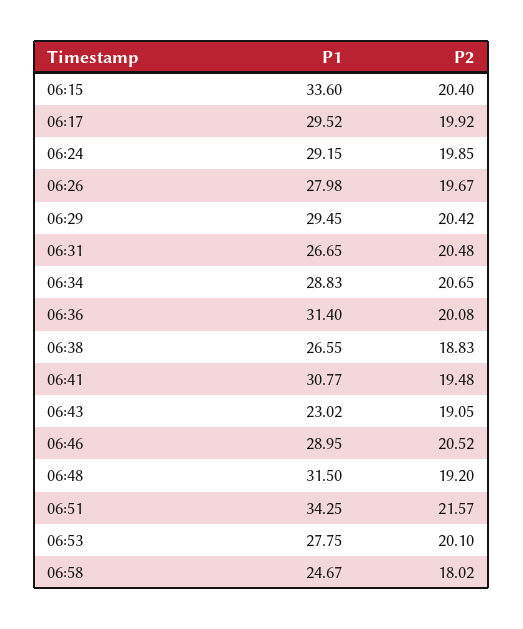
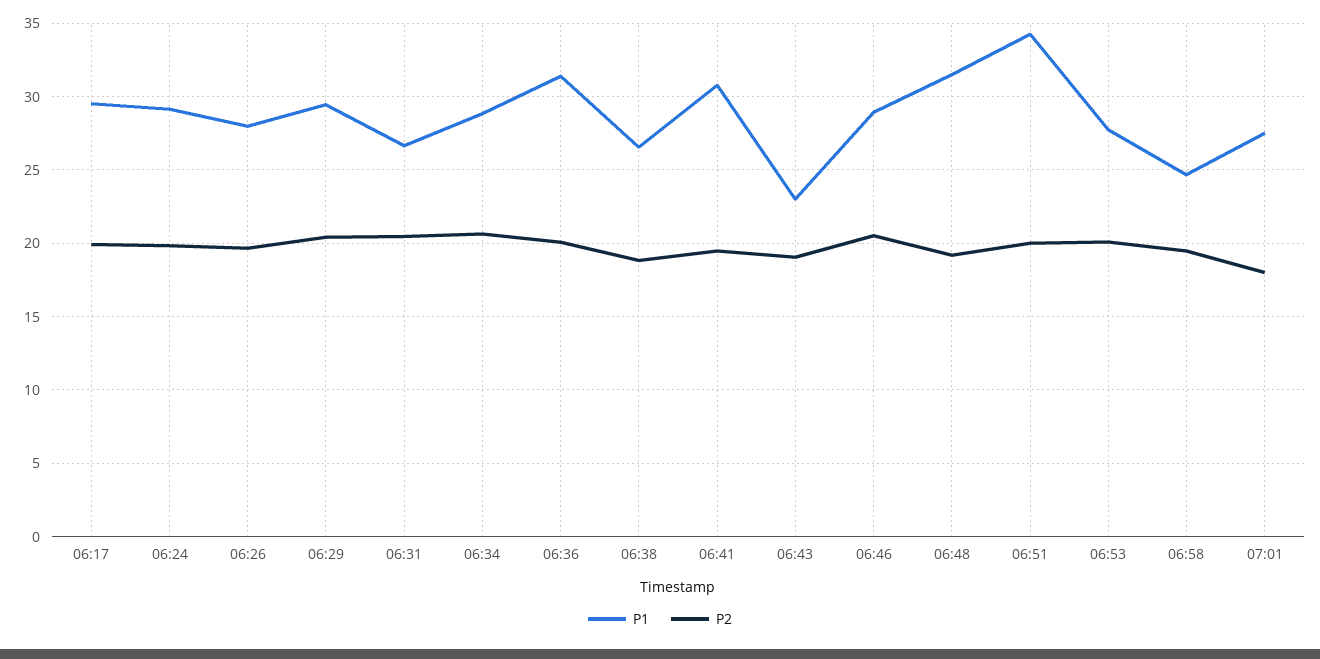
P1, 06:15: 33.6 -> none
P2, 06:15: 20.4 -> none
P2, 06:51: 21.57 -> 20
P2, 06:58: 18.02 -> 19.5
P1, 07:01: none -> 27.5
P2, 07:01: none -> 18

